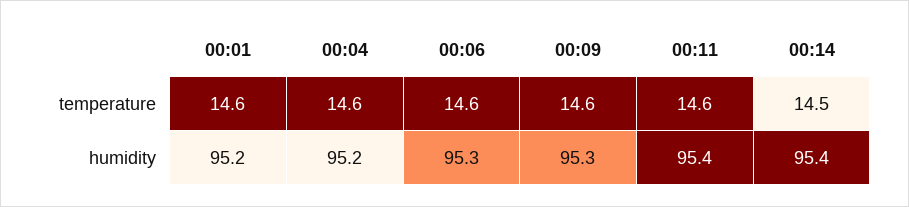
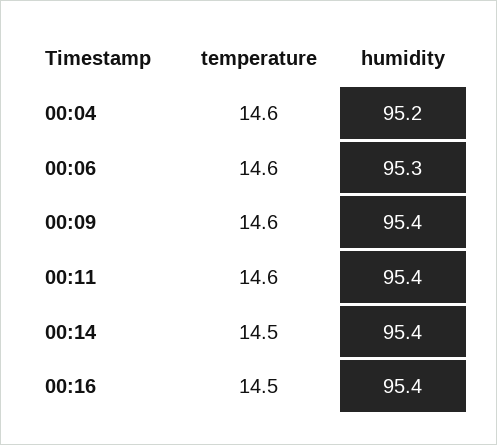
00:01, temperature: 14.6 -> none
00:01, humidity: 95.2 -> none
00:09, humidity: 95.3 -> 95.4
00:16, temperature: none -> 14.5
00:16, humidity: none -> 95.4

